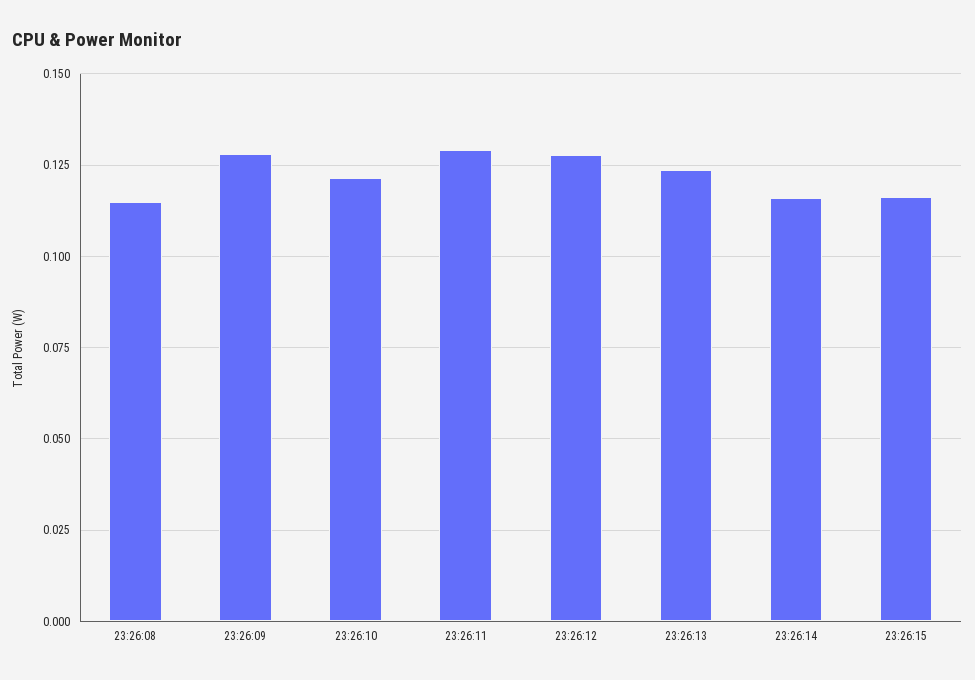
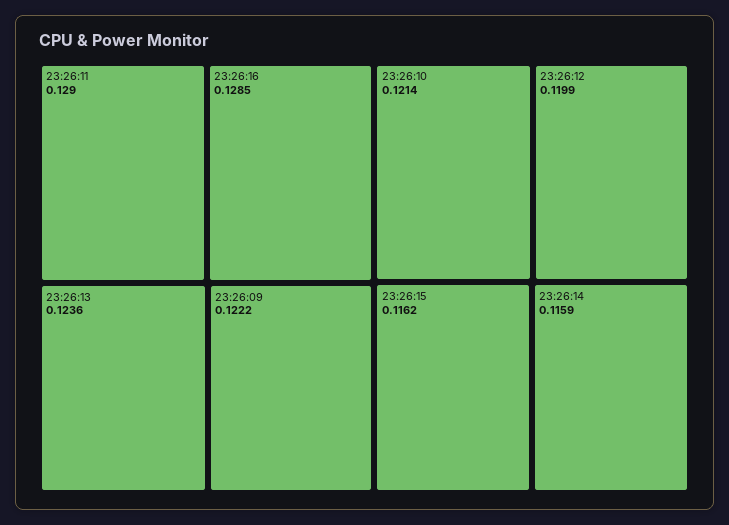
23:26:08: 0.115 -> none
23:26:09: 0.1275 -> 0.1222
23:26:12: 0.1275 -> 0.1199
23:26:16: none -> 0.1285

